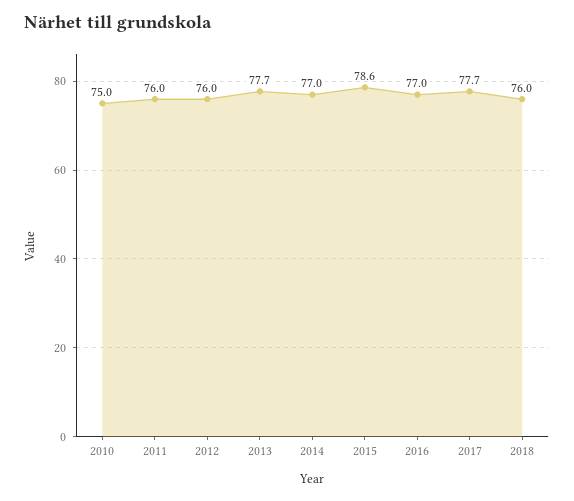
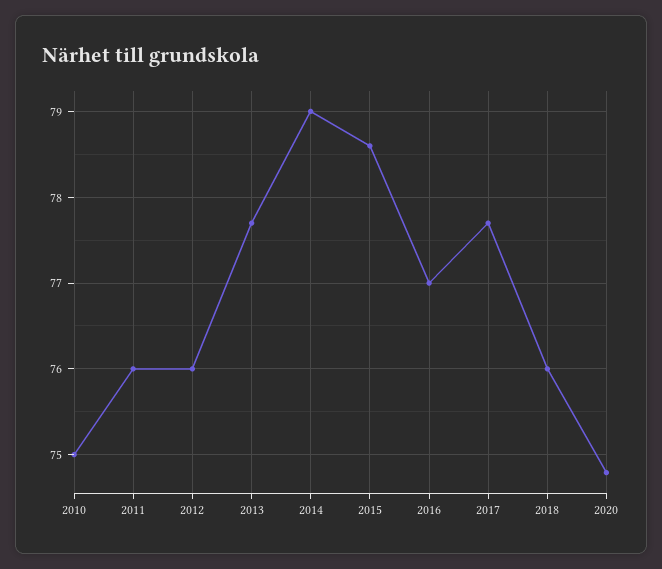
2014: 77 -> 79
2020: none -> 74.8

